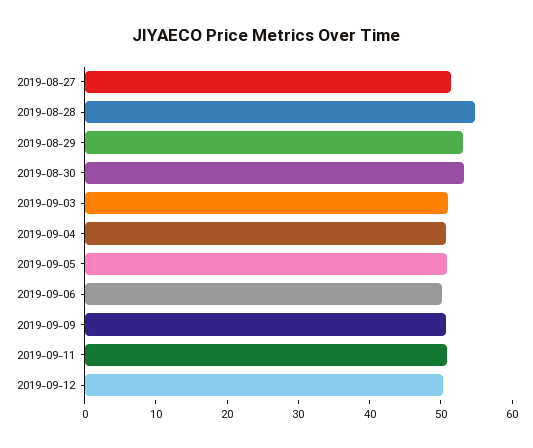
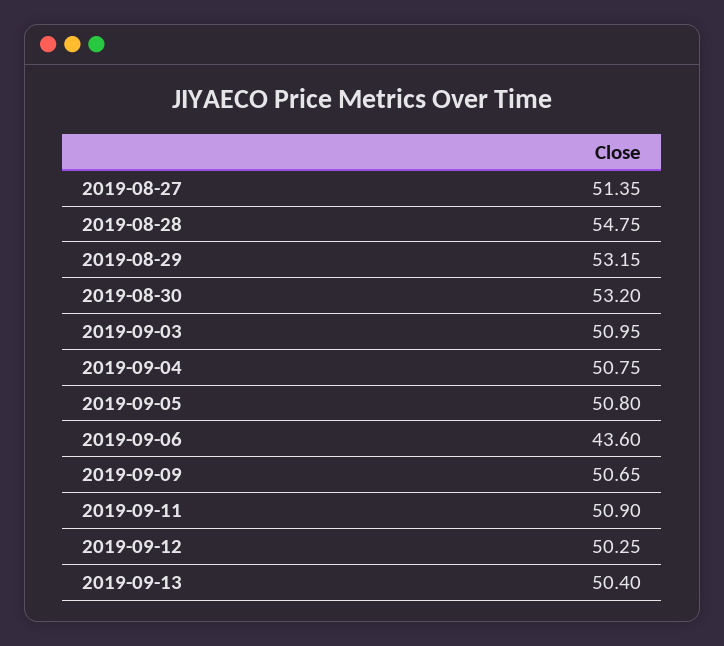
2019-09-06: 50 -> 43.6
2019-09-13: none -> 50.4

